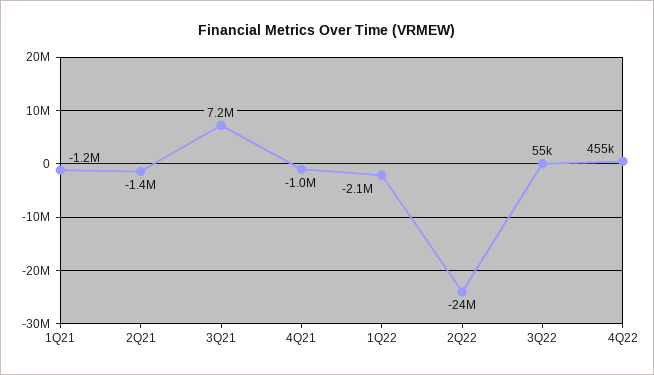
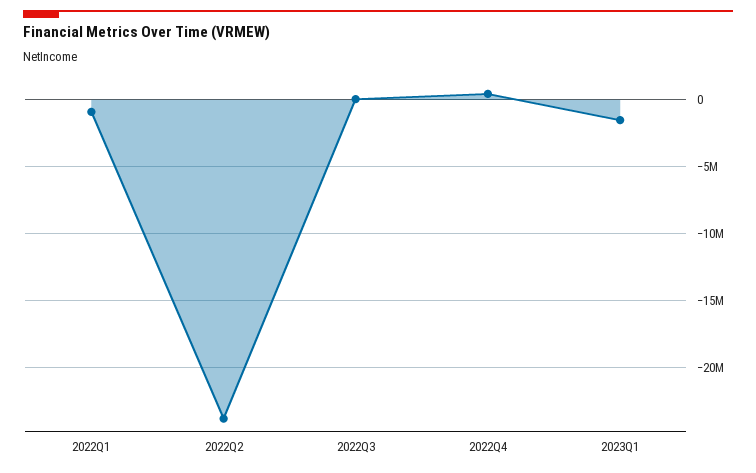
1Q21: -1200000 -> none
2Q21: -1400000 -> none
3Q21: 7200000 -> none
4Q21: -1000000 -> none
1Q22: -2100000 -> -1000000
2023Q1: none -> -1500000

